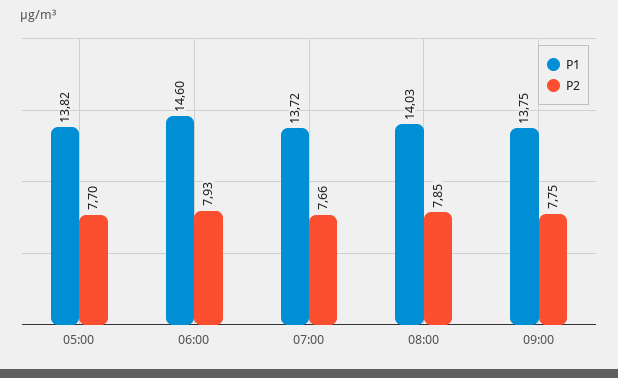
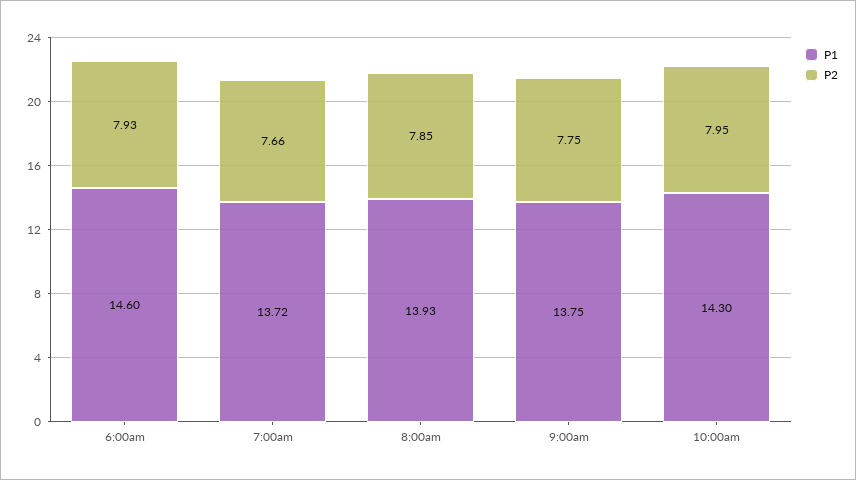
P1, 05:00: 13.82 -> none
P2, 05:00: 7.7 -> none
P1, 08:00: 14.03 -> 13.93
P1, 10:00am: none -> 14.3
P2, 10:00am: none -> 7.95

